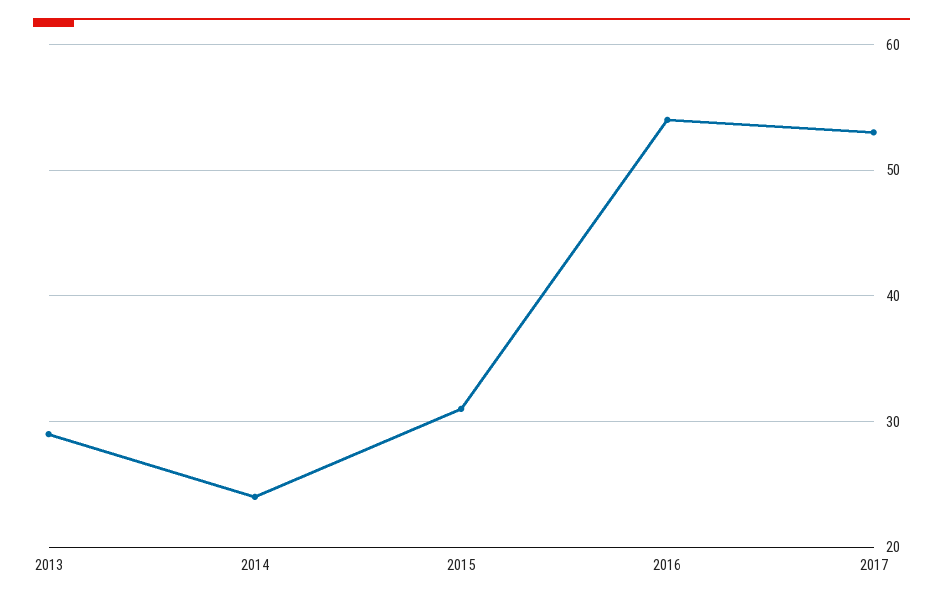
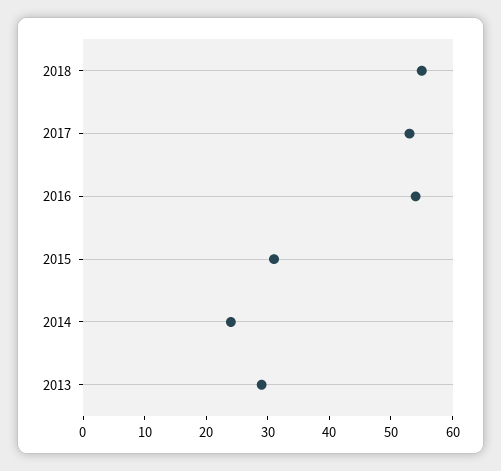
2018: none -> 55

